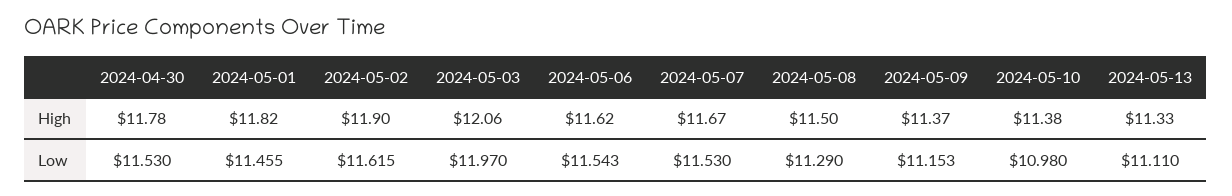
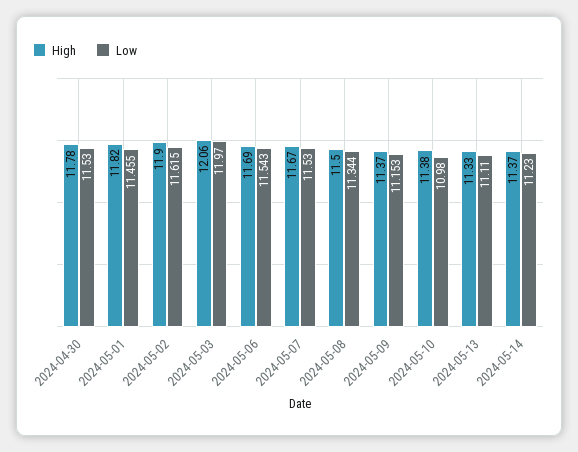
High, 2024-05-06: 11.62 -> 11.69
Low, 2024-05-08: 11.29 -> 11.344
High, 2024-05-14: none -> 11.37
Low, 2024-05-14: none -> 11.23

